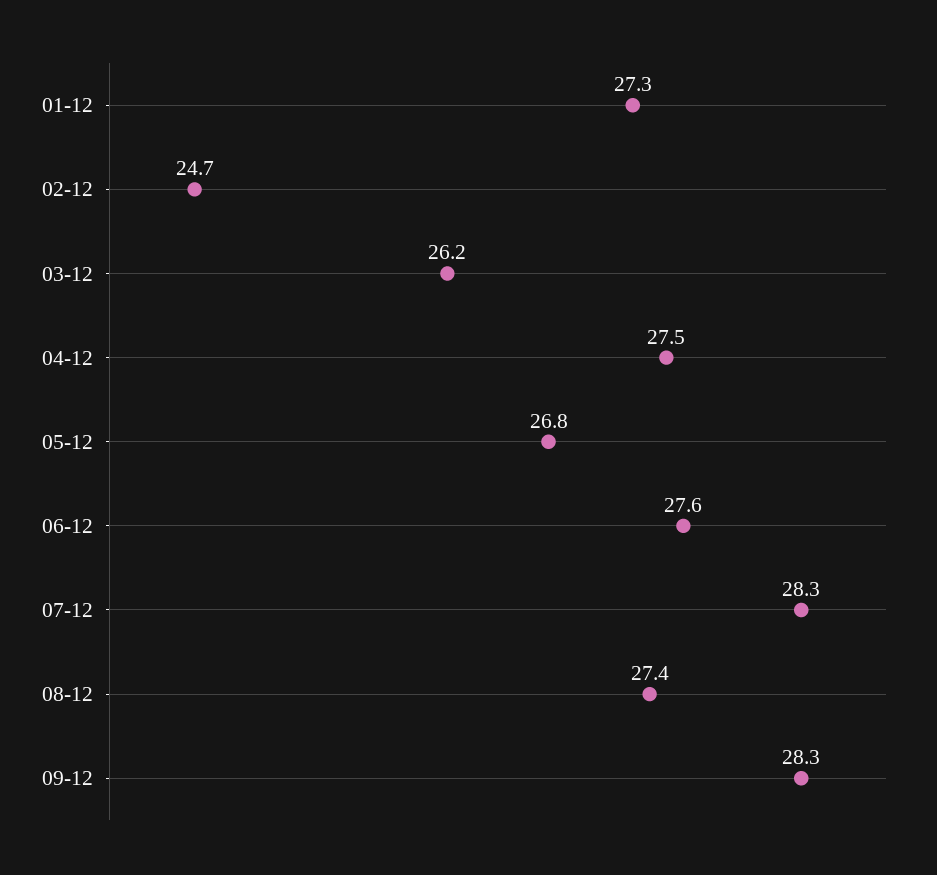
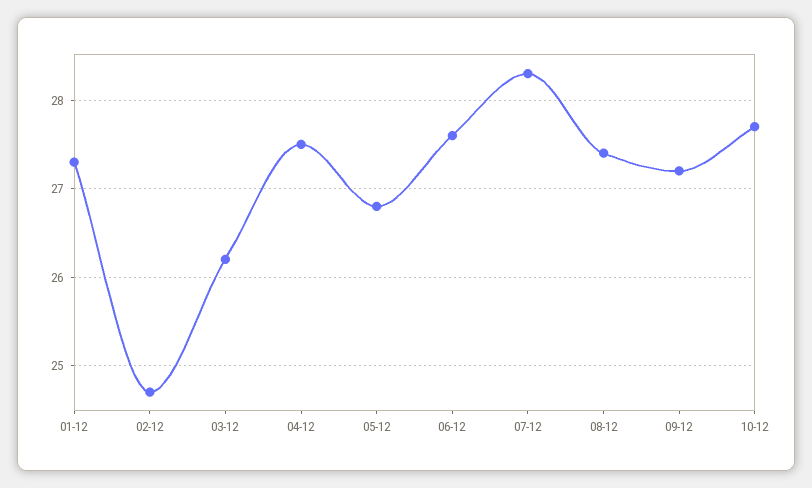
09-12: 28.3 -> 27.2
10-12: none -> 27.7

